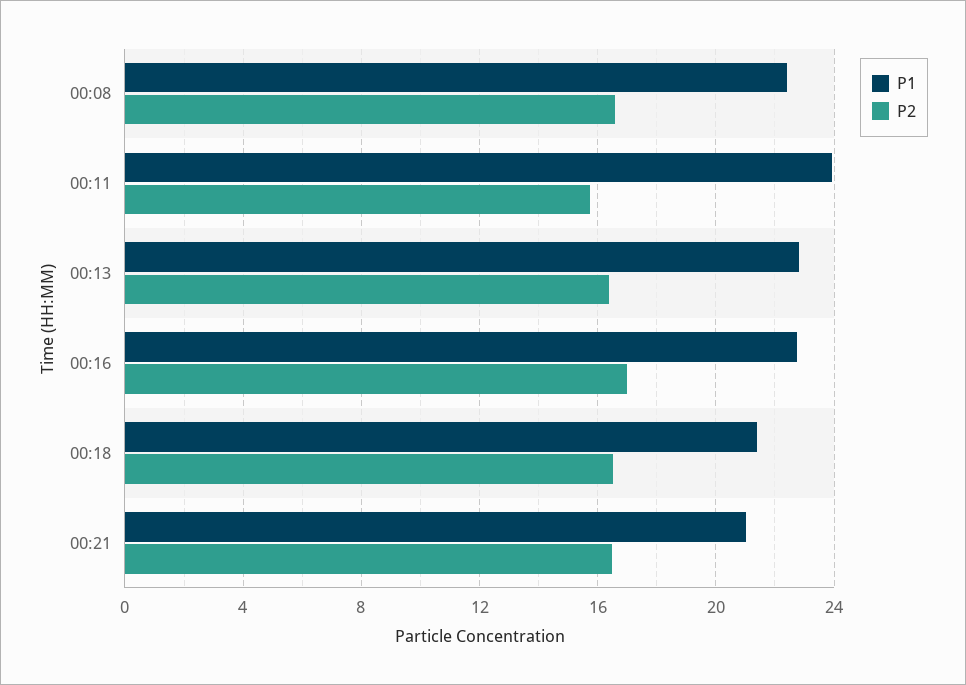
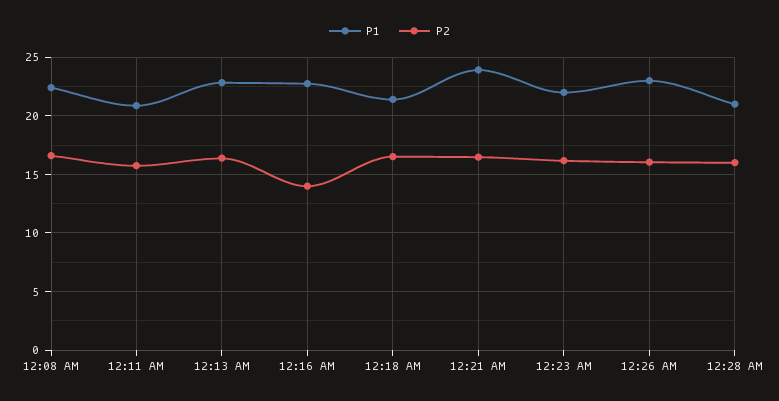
P1, 00:11: 24 -> 21
P2, 00:16: 17 -> 14
P1, 00:21: 21 -> 24
P1, 12:23 AM: none -> 22
P2, 12:23 AM: none -> 16
P1, 12:26 AM: none -> 23
P2, 12:26 AM: none -> 16
P1, 12:28 AM: none -> 21
P2, 12:28 AM: none -> 16

